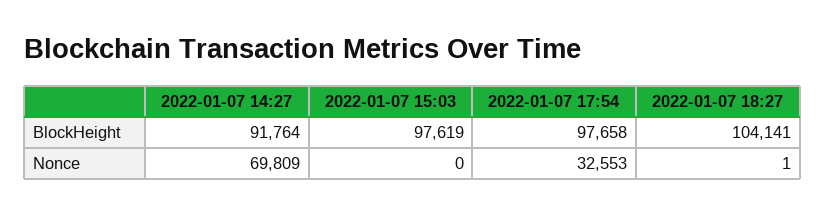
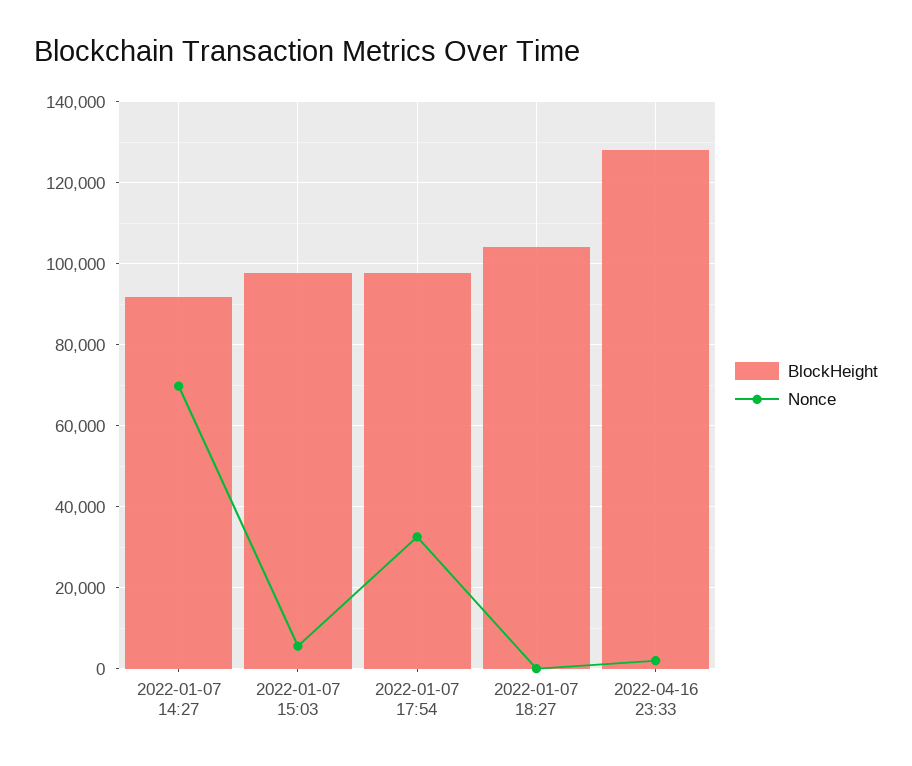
Nonce, 2022-01-07 15:03: 0 -> 6000
BlockHeight, 2022-04-16 23:33: none -> 128000
Nonce, 2022-04-16 23:33: none -> 2000

